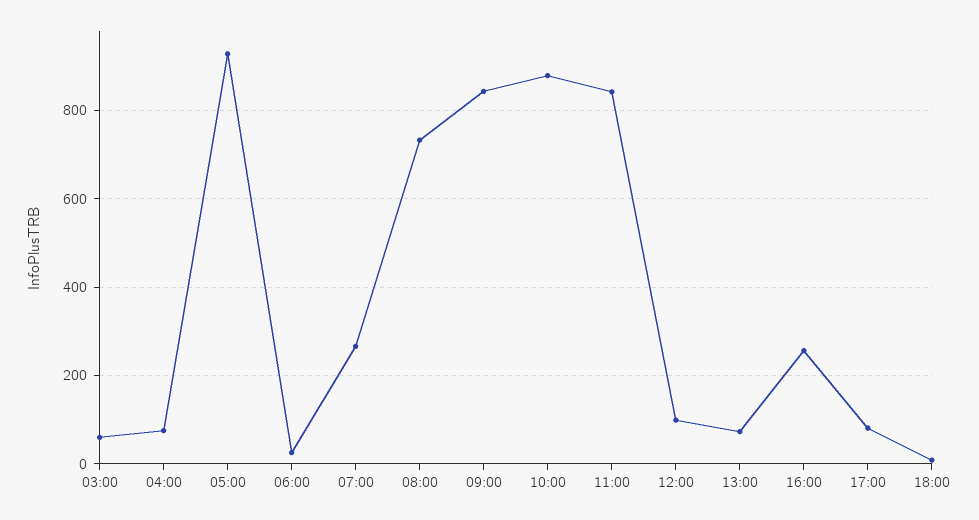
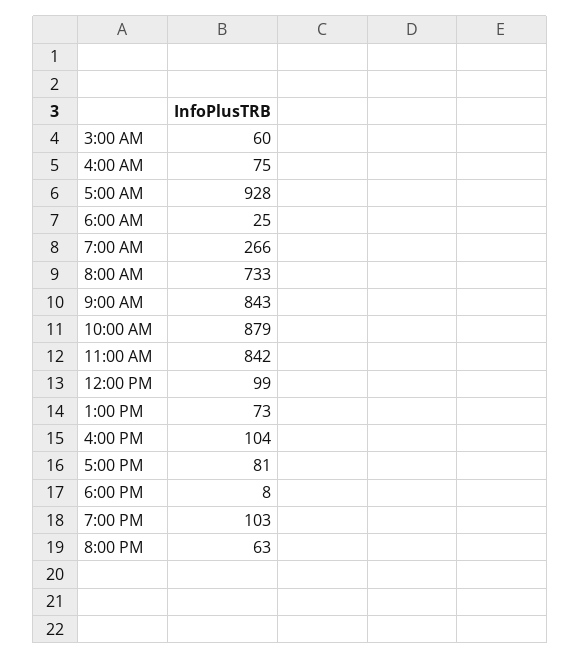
16:00: 260 -> 104
7:00 PM: none -> 103
8:00 PM: none -> 63

